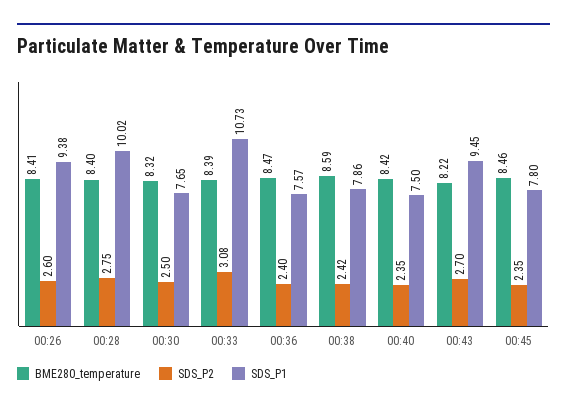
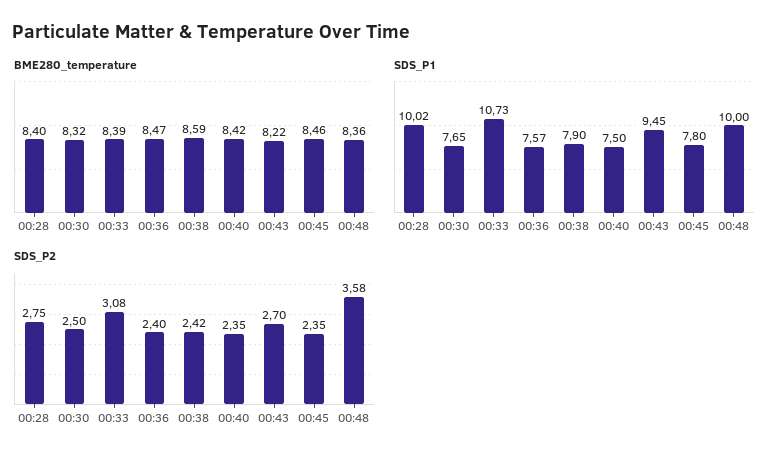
BME280_temperature, 00:26: 8.41 -> none
SDS_P2, 00:26: 2.6 -> none
SDS_P1, 00:26: 9.38 -> none
SDS_P1, 00:38: 7.86 -> 7.9
BME280_temperature, 00:48: none -> 8.36
SDS_P1, 00:48: none -> 10
SDS_P2, 00:48: none -> 3.58

